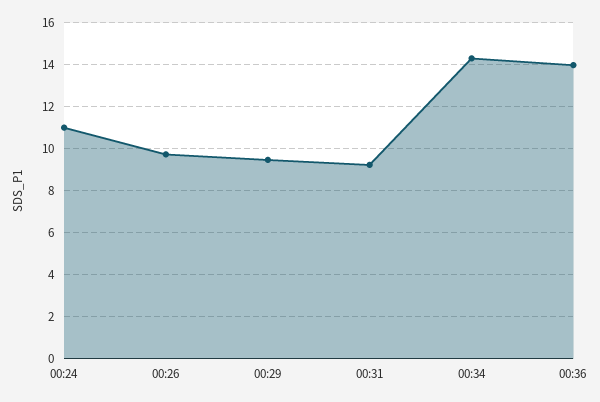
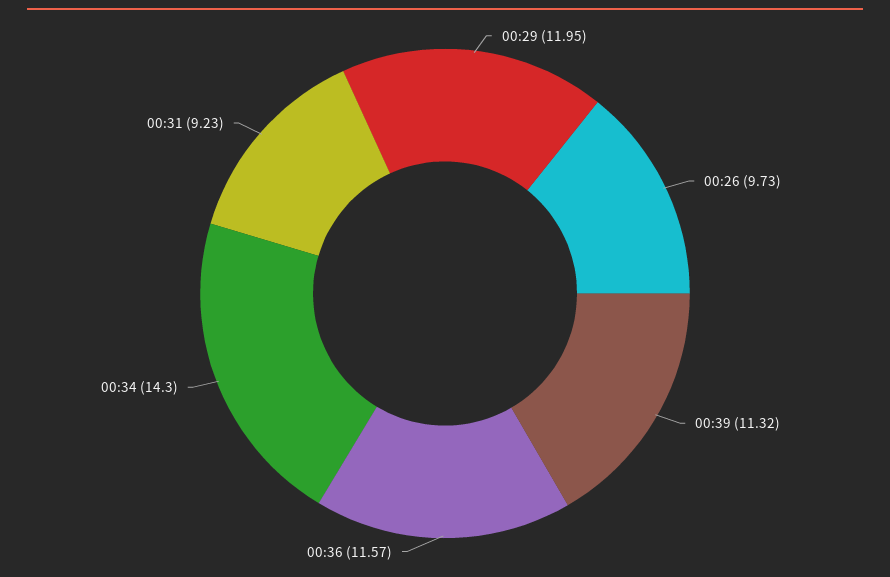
00:24: 11 -> none
00:29: 9.5 -> 11.95
00:36: 14 -> 11.57
00:39: none -> 11.32

